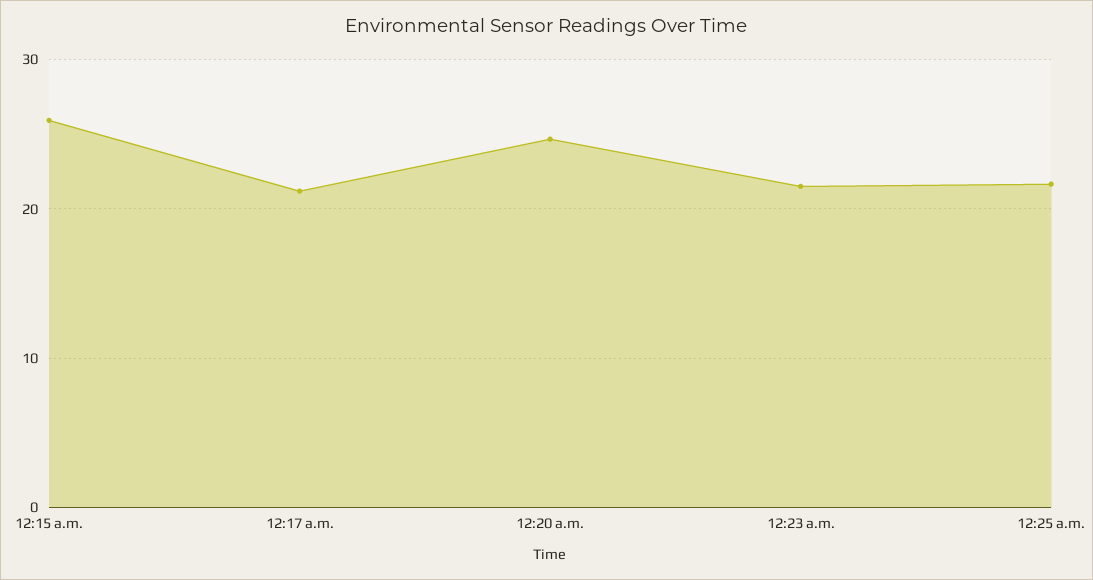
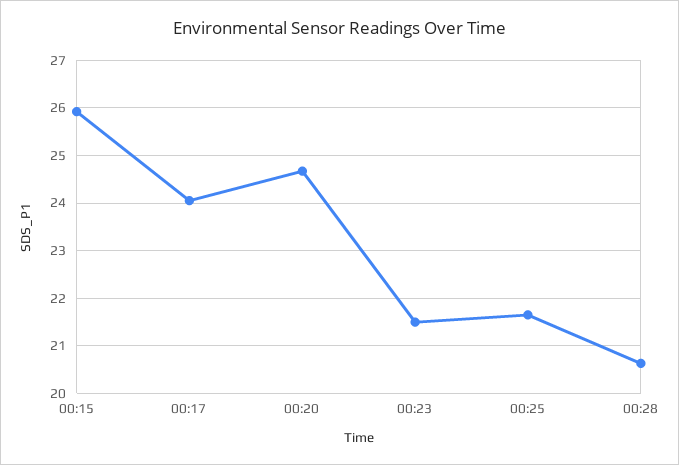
12:17 a.m.: 21 -> 24
00:28: none -> 20.6

